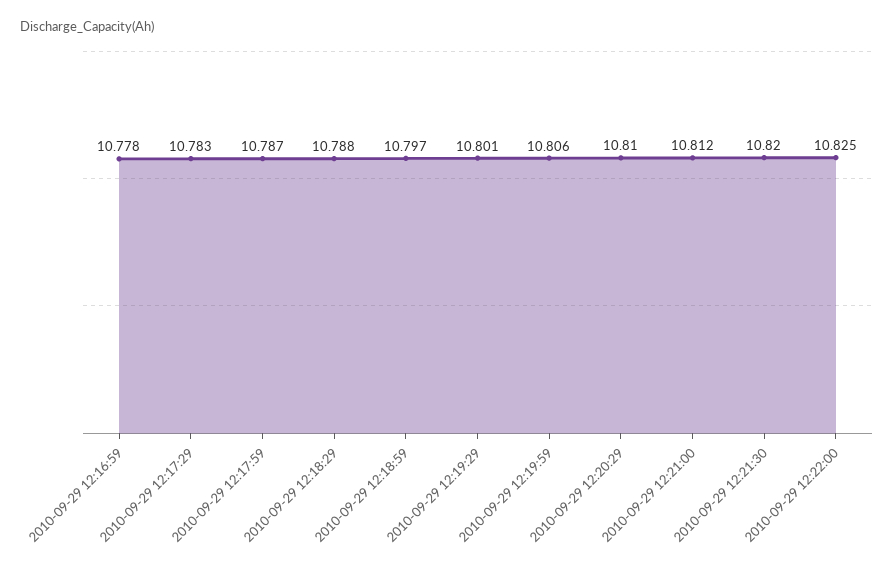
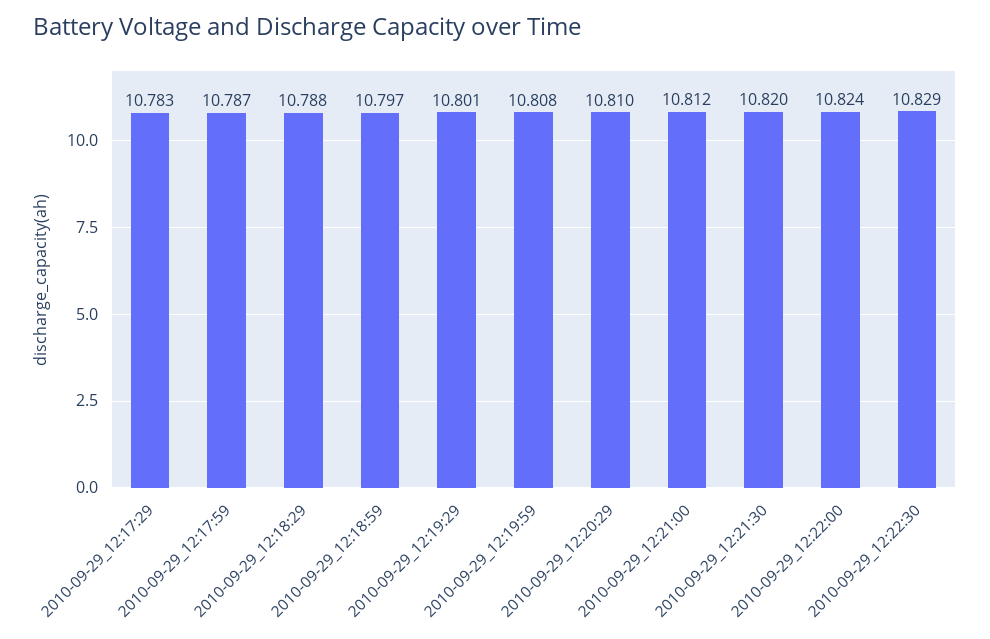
2010-09-29 12:16:59: 10.778 -> none
2010-09-29 12:19:59: 10.806 -> 10.808
2010-09-29 12:22:00: 10.825 -> 10.824
2010-09-29_12:22:30: none -> 10.829

